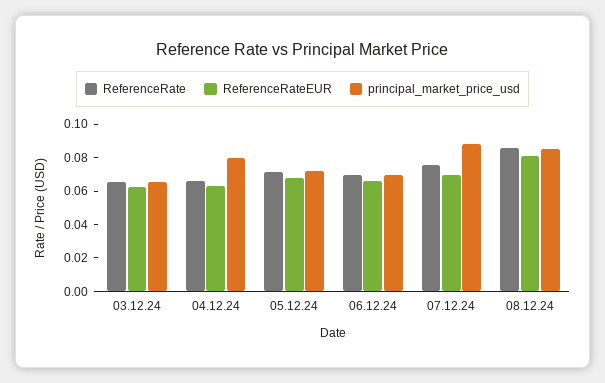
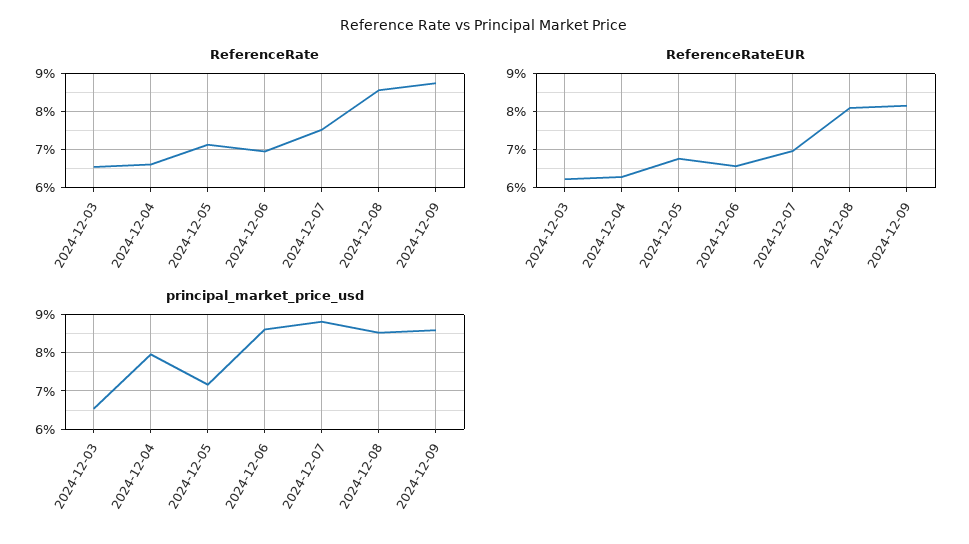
principal_market_price_usd, 06.12.24: 0.07 -> 0.086
ReferenceRate, 2024-12-09: none -> 0.088
ReferenceRateEUR, 2024-12-09: none -> 0.082
principal_market_price_usd, 2024-12-09: none -> 0.086

